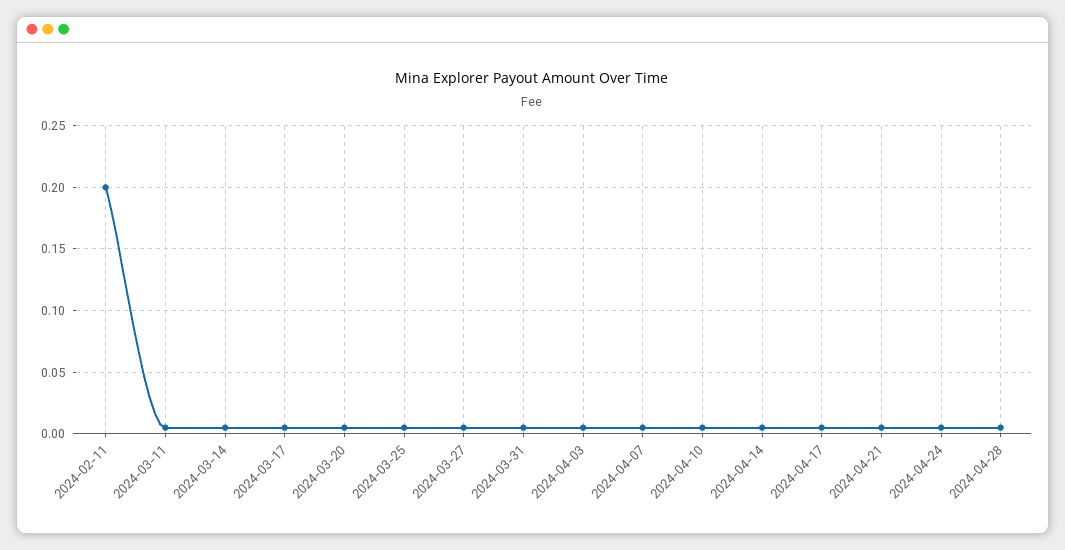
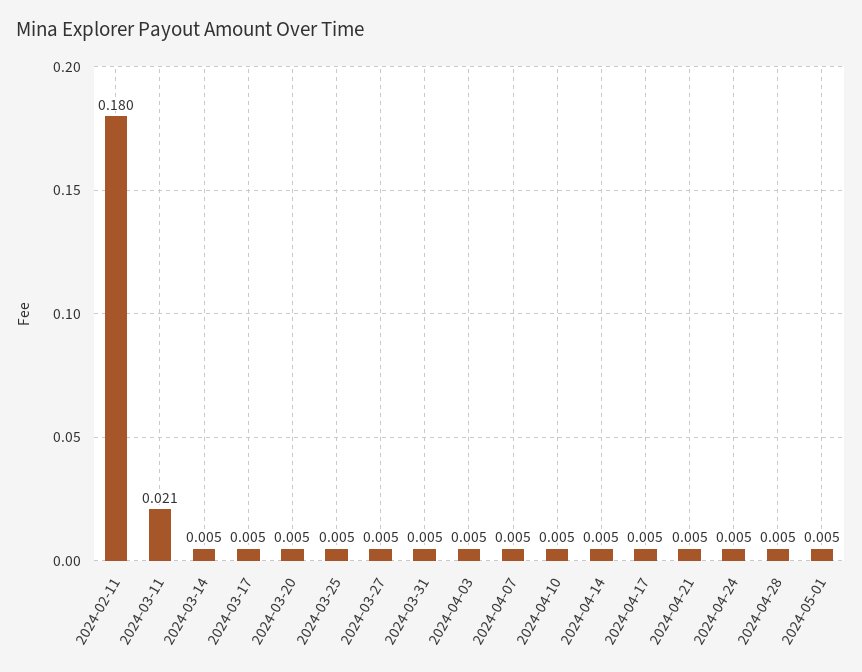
2024-02-11: 0.2 -> 0.18
2024-03-11: 0.005 -> 0.021
2024-05-01: none -> 0.005

